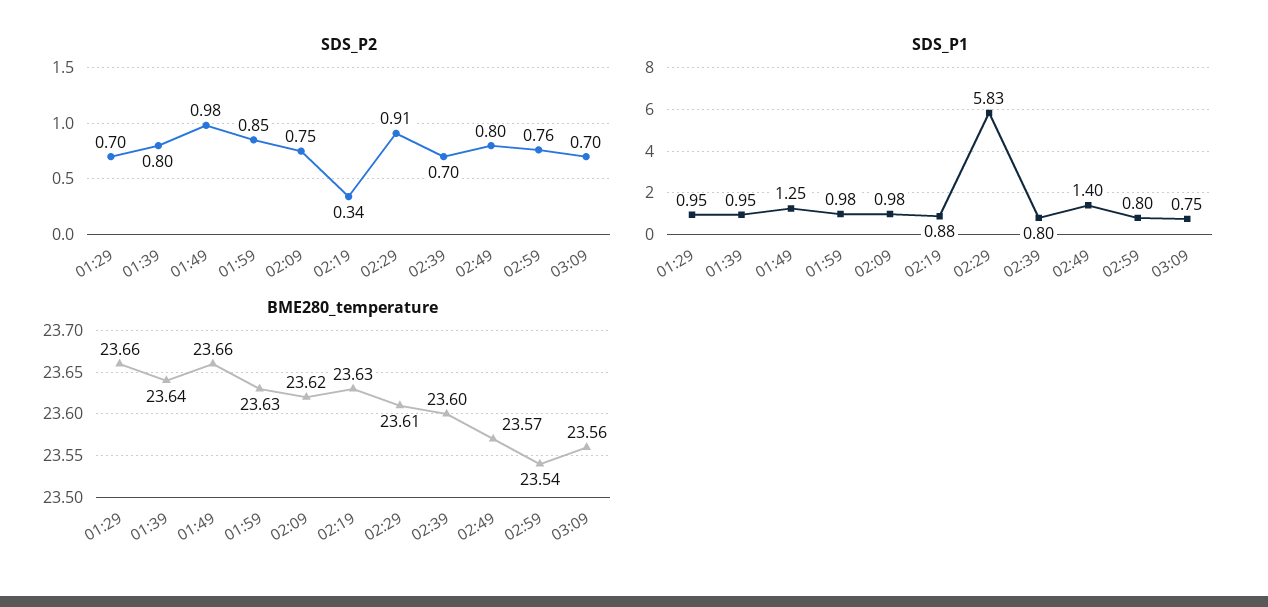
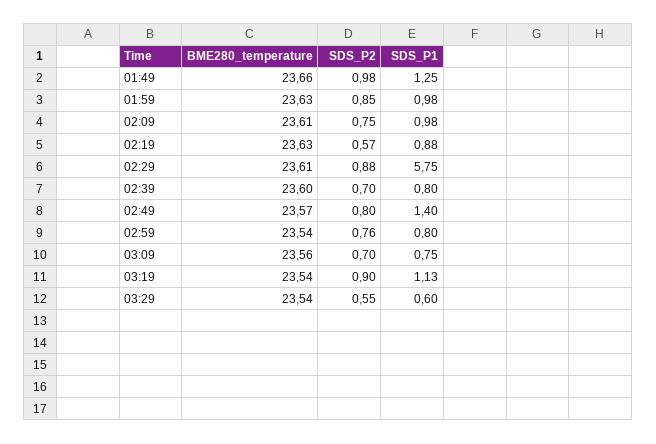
SDS_P2, 01:29: 0.7 -> none
SDS_P2, 01:39: 0.8 -> none
SDS_P2, 02:19: 0.34 -> 0.57
SDS_P2, 02:29: 0.91 -> 0.88
SDS_P1, 01:29: 0.95 -> none
SDS_P1, 01:39: 0.95 -> none
SDS_P1, 02:29: 5.83 -> 5.75
BME280_temperature, 01:29: 23.66 -> none
BME280_temperature, 01:39: 23.64 -> none
BME280_temperature, 02:09: 23.62 -> 23.61
BME280_temperature, 03:19: none -> 23.54
SDS_P2, 03:19: none -> 0.9
SDS_P1, 03:19: none -> 1.13
BME280_temperature, 03:29: none -> 23.54
SDS_P2, 03:29: none -> 0.55
SDS_P1, 03:29: none -> 0.6

